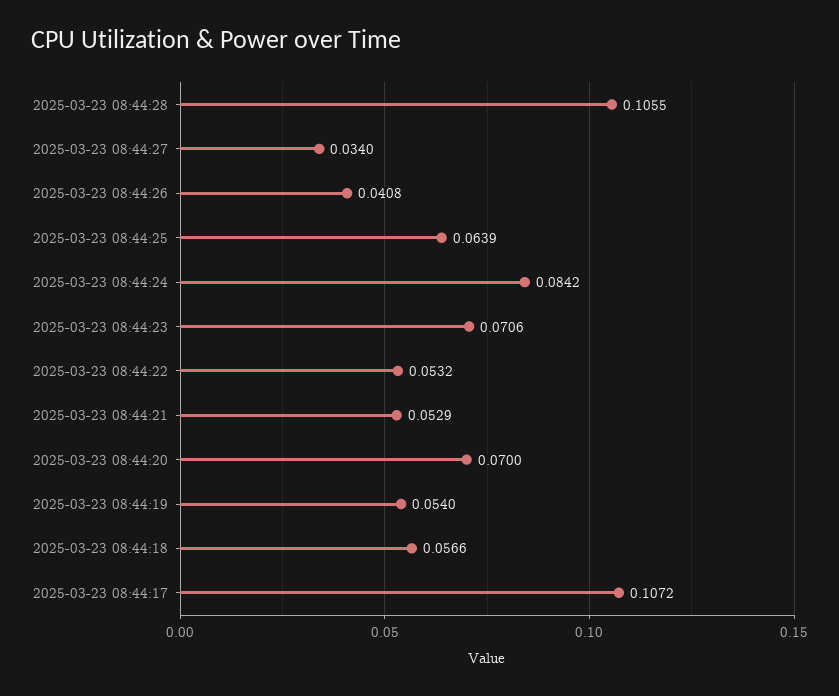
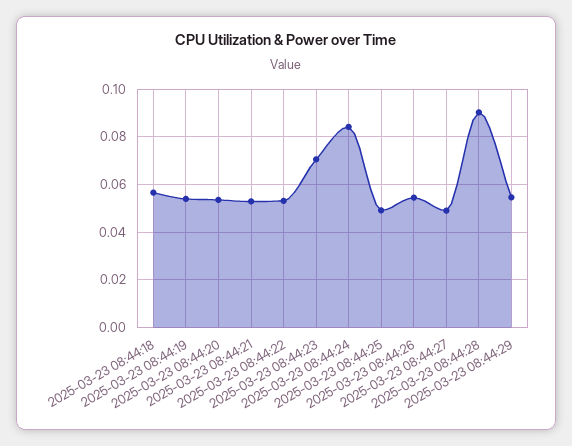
2025-03-23 08:44:28: 0.1055 -> 0.09
2025-03-23 08:44:27: 0.034 -> 0.05
2025-03-23 08:44:26: 0.0408 -> 0.055
2025-03-23 08:44:25: 0.0639 -> 0.05
2025-03-23 08:44:20: 0.07 -> 0.055
2025-03-23 08:44:17: 0.1072 -> none
2025-03-23 08:44:29: none -> 0.055

